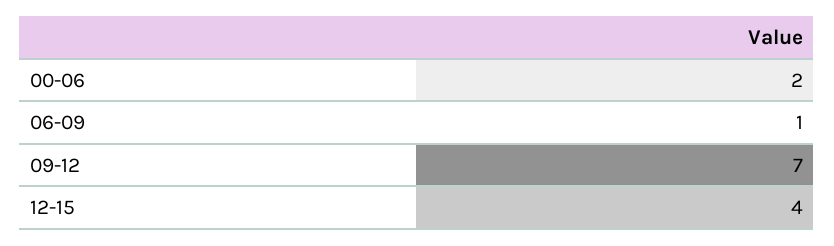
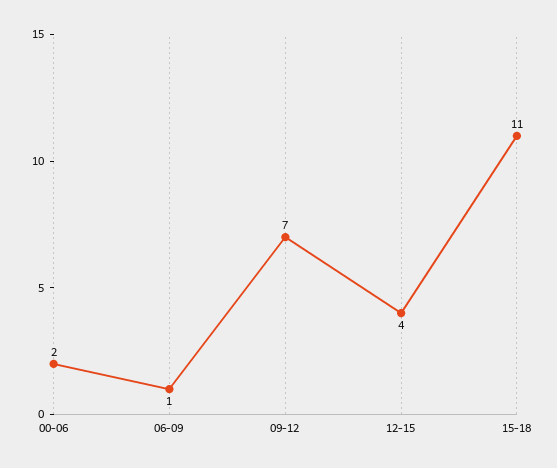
15-18: none -> 11

